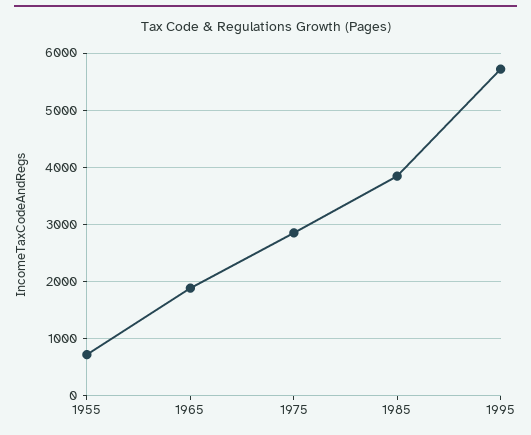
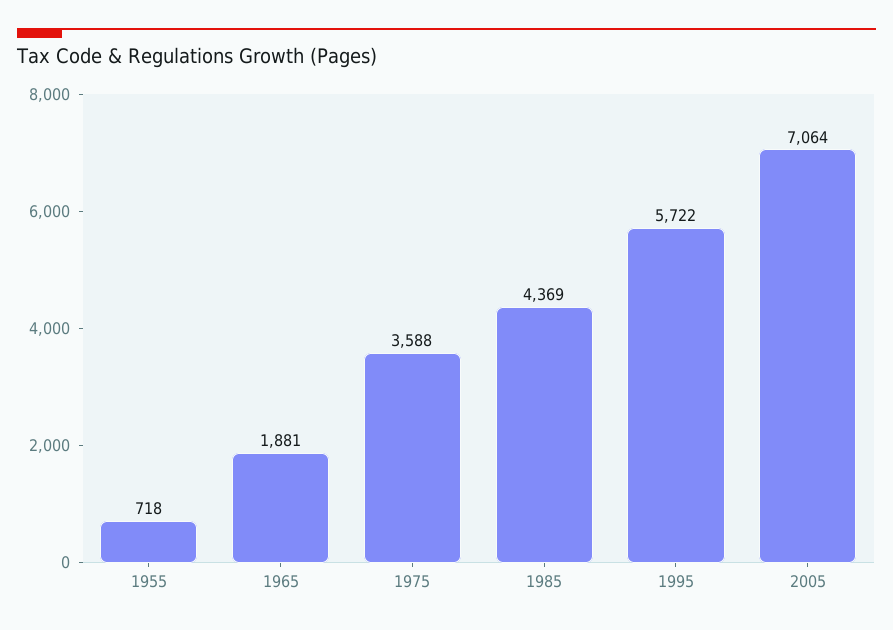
1975: 2800 -> 3588
1985: 3800 -> 4369
2005: none -> 7064

